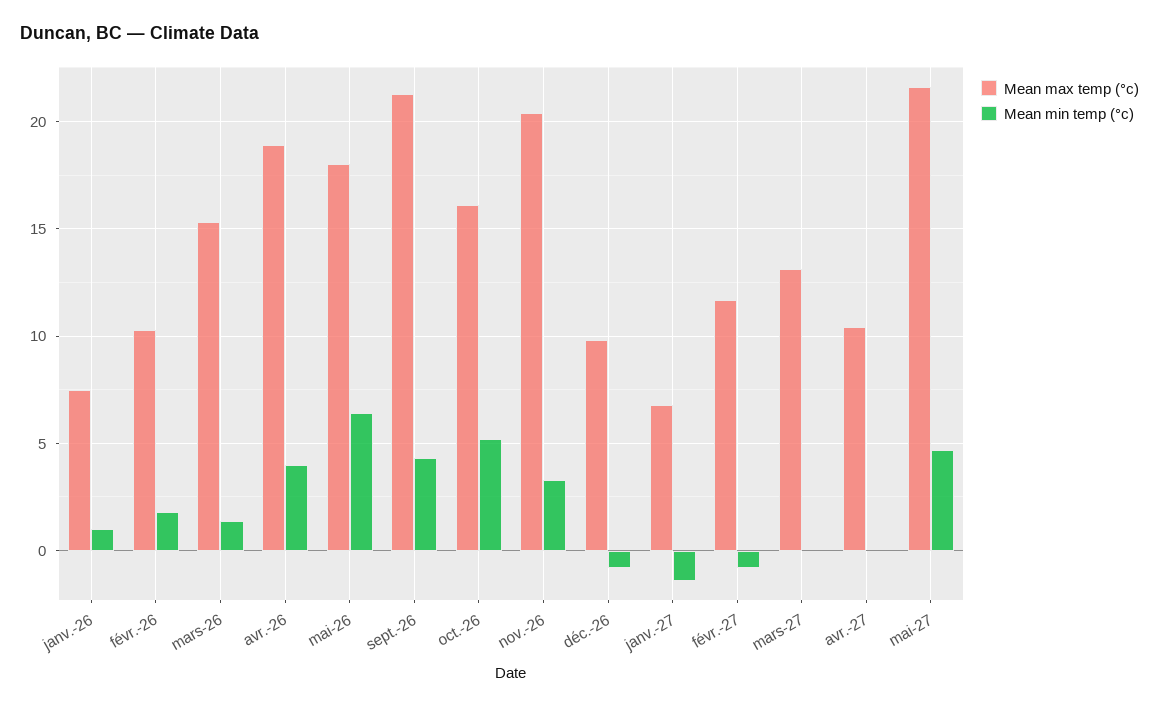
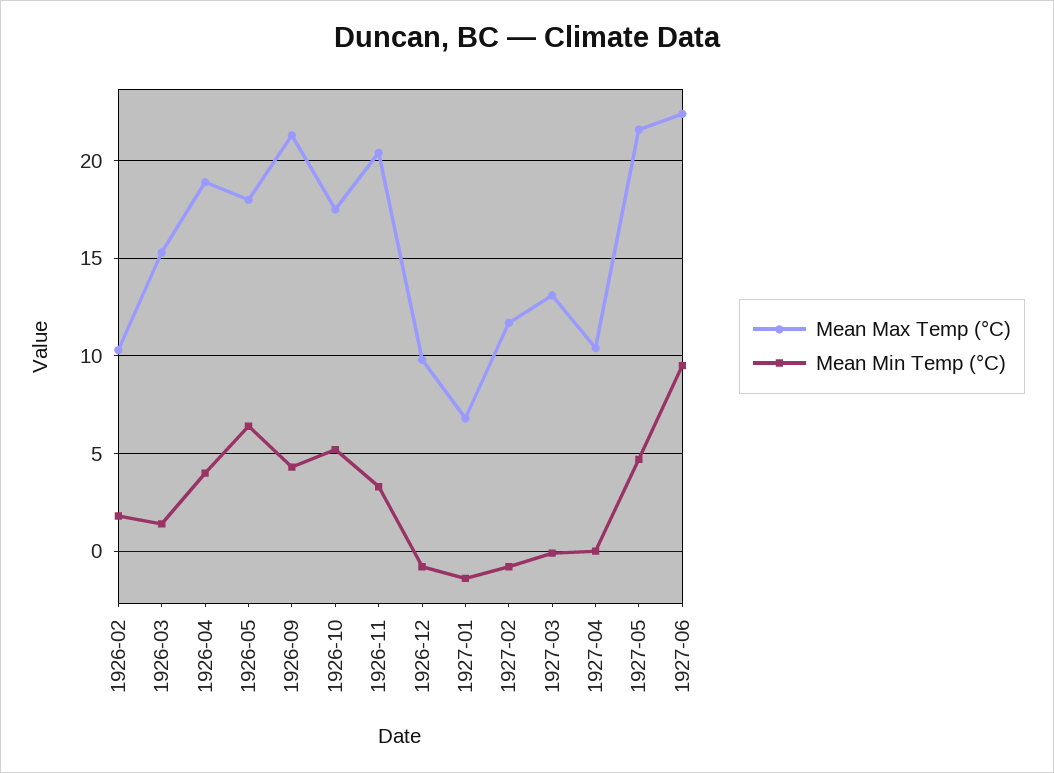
Mean max temp (°c), janv.-26: 7.5 -> none
Mean min temp (°c), janv.-26: 1 -> none
Mean max temp (°c), oct.-26: 16 -> 17.5
Mean max temp (°c), 1927-06: none -> 22.5
Mean min temp (°c), 1927-06: none -> 9.5

